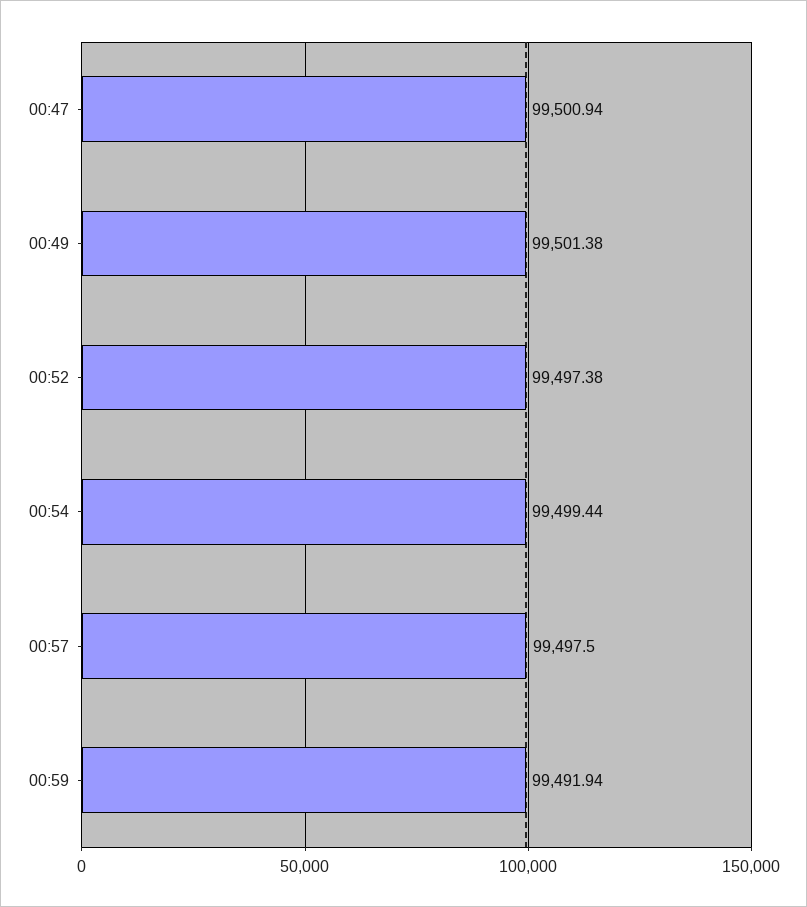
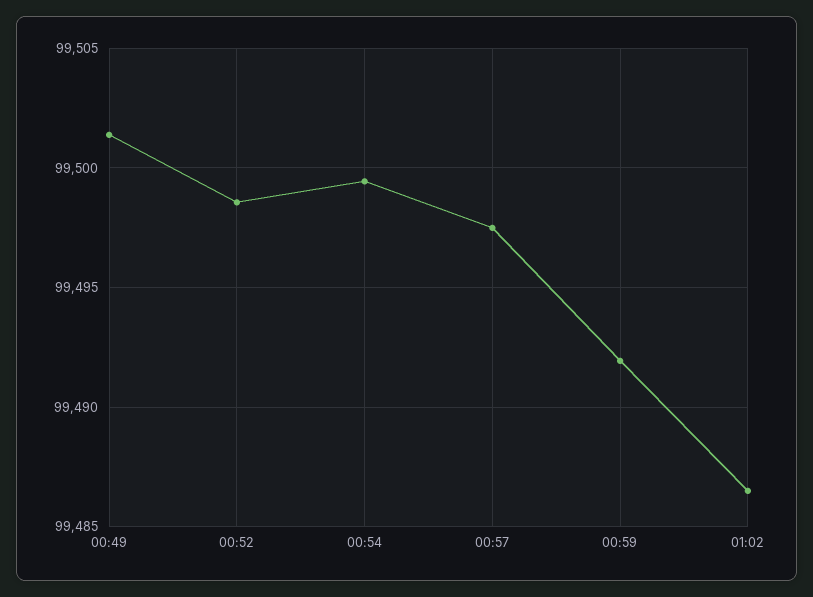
00:47: 99500.94 -> none
00:52: 99497.38 -> 99498.5
01:02: none -> 99486.5

